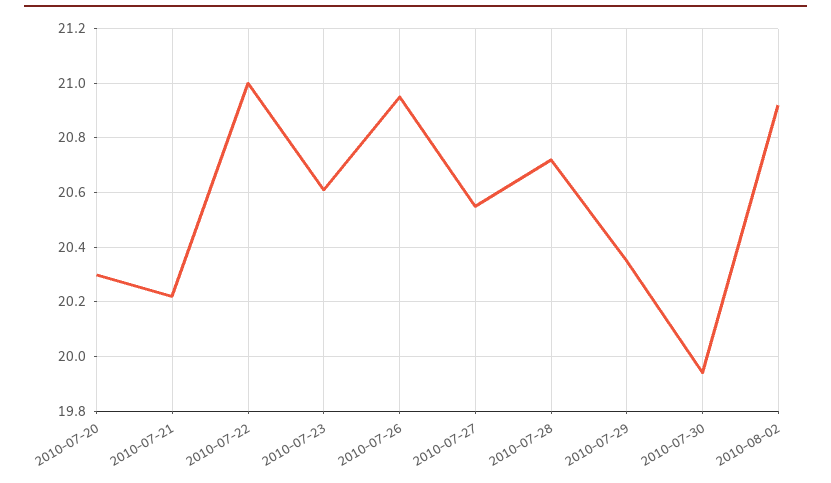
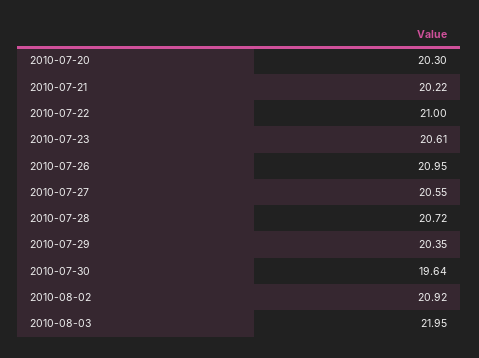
2010-07-30: 19.95 -> 19.64
2010-08-03: none -> 21.95

